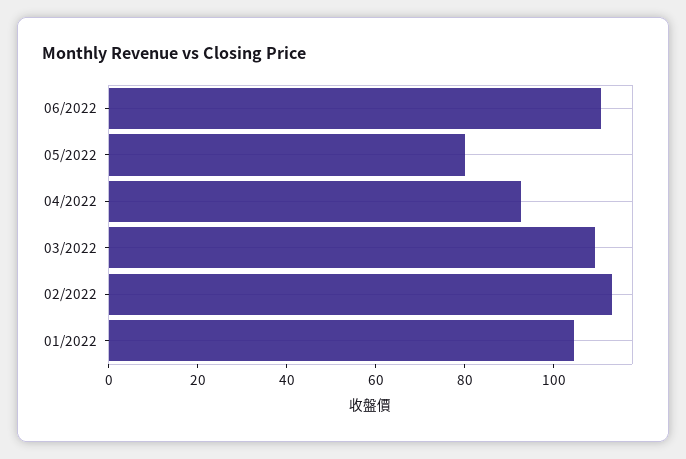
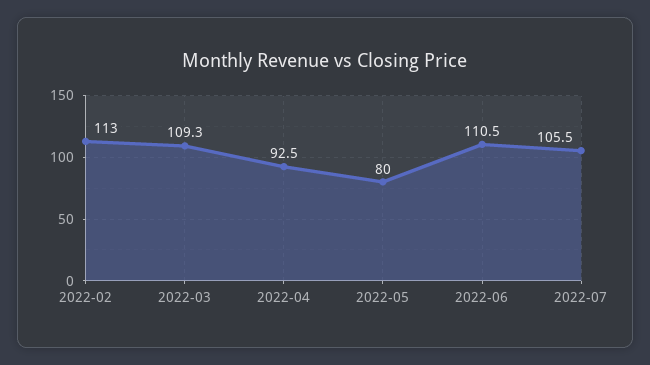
01/2022: 105 -> none
2022-07: none -> 105.5

